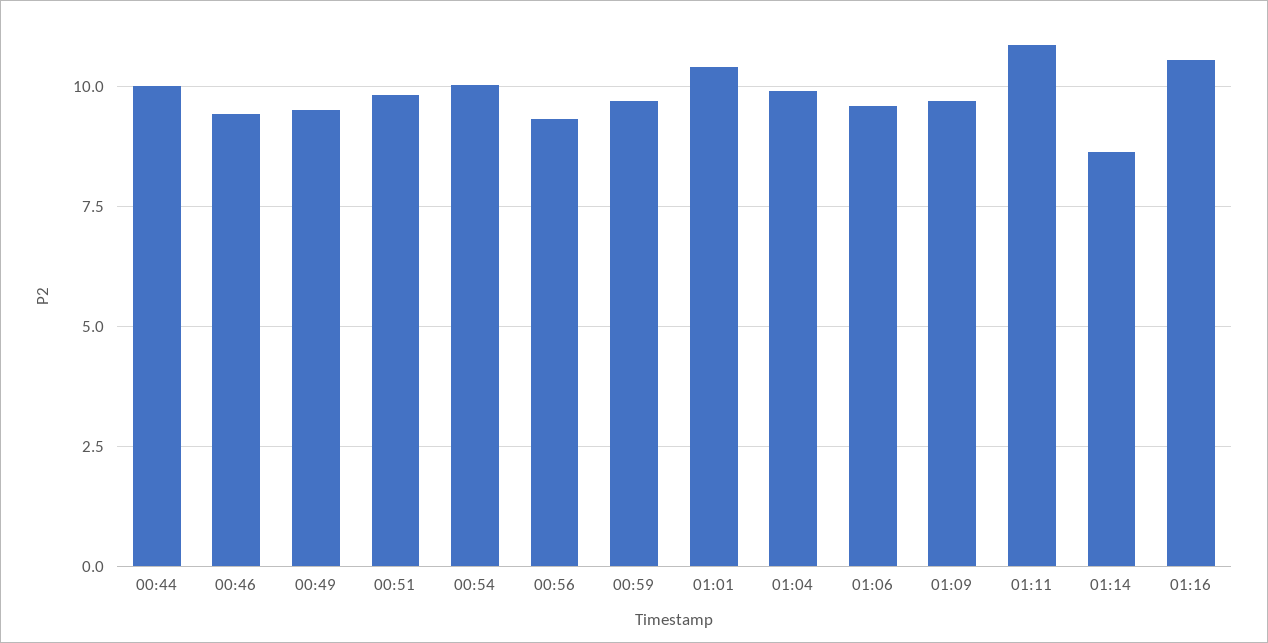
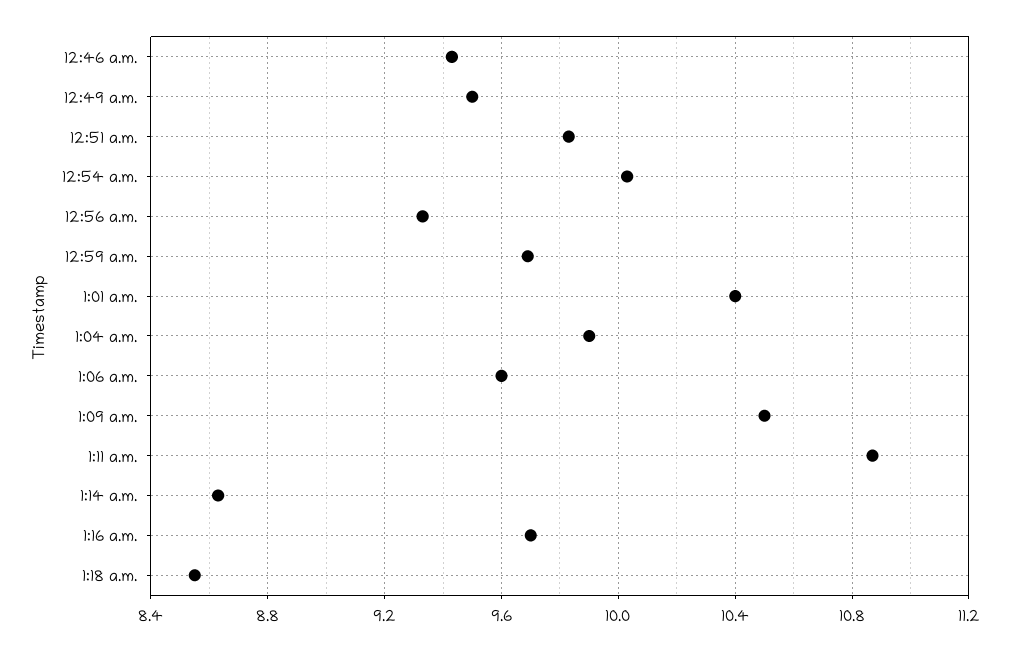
00:44: 10 -> none
01:09: 9.75 -> 10.5
01:16: 10.5 -> 9.7
1:18 a.m.: none -> 8.55

